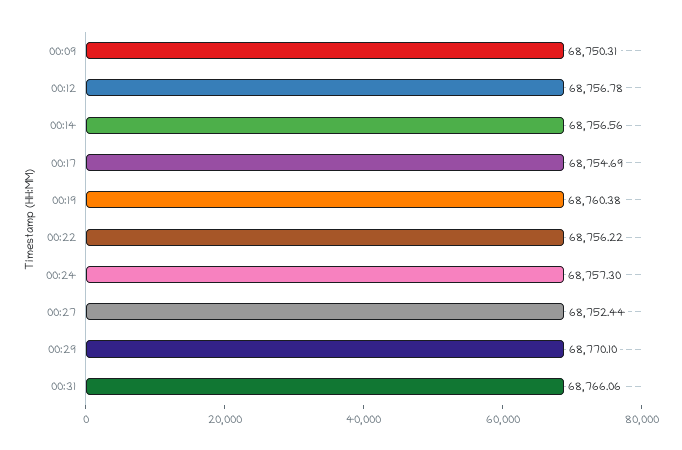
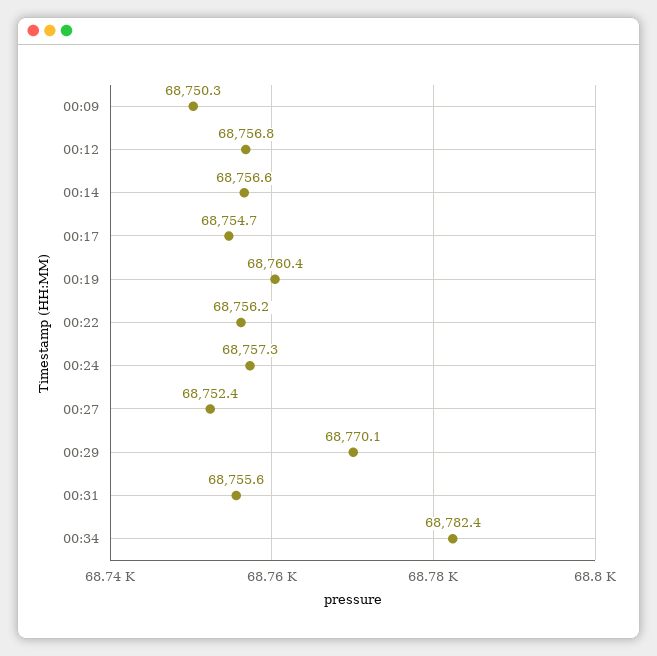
00:31: 68766.06 -> 68755.6
00:34: none -> 68782.4

